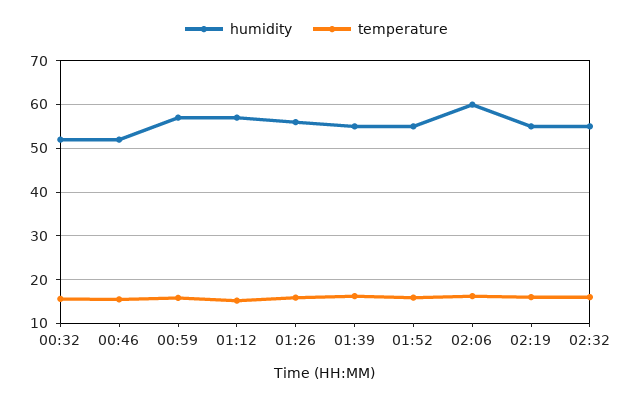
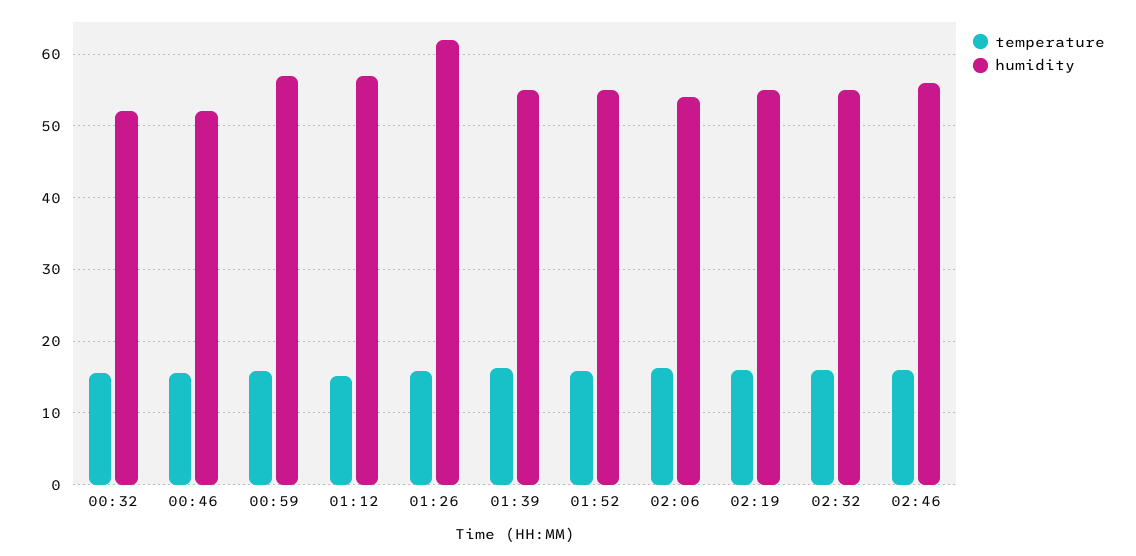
humidity, 01:26: 56 -> 62
humidity, 02:06: 60 -> 54
temperature, 02:46: none -> 16
humidity, 02:46: none -> 56

